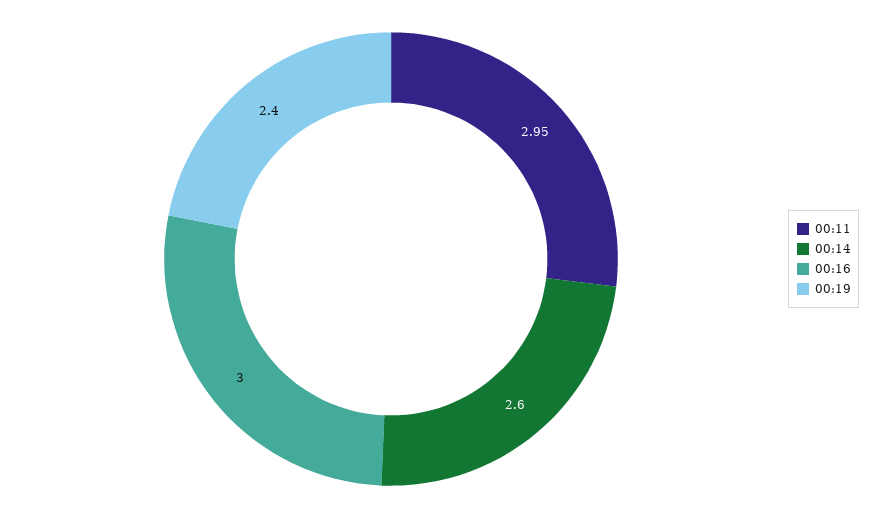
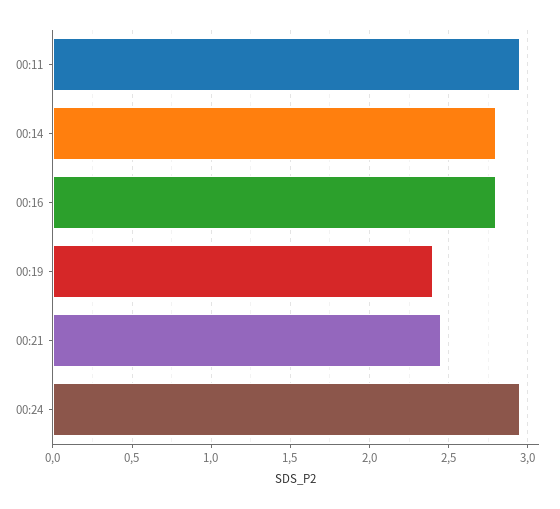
00:14: 2.6 -> 2.8
00:16: 3 -> 2.8
00:21: none -> 2.45
00:24: none -> 2.95

